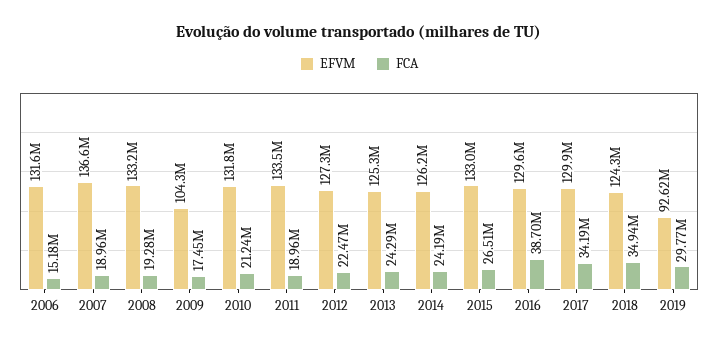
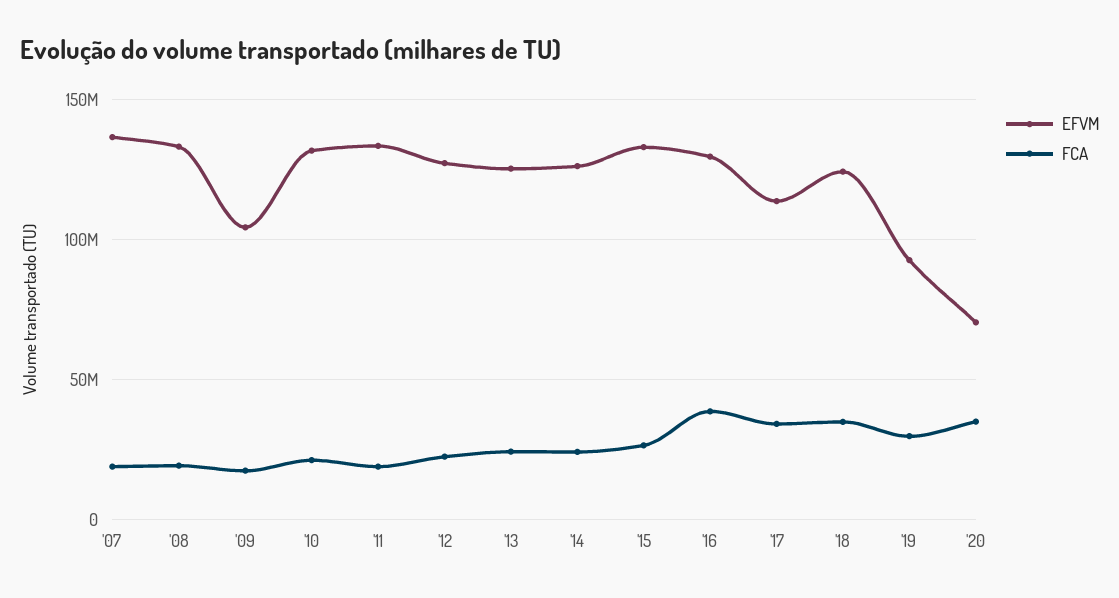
EFVM, 2006: 131600000 -> none
FCA, 2006: 15180000 -> none
EFVM, 2017: 129900000 -> 115000000
EFVM, '20: none -> 70000000
FCA, '20: none -> 35000000

